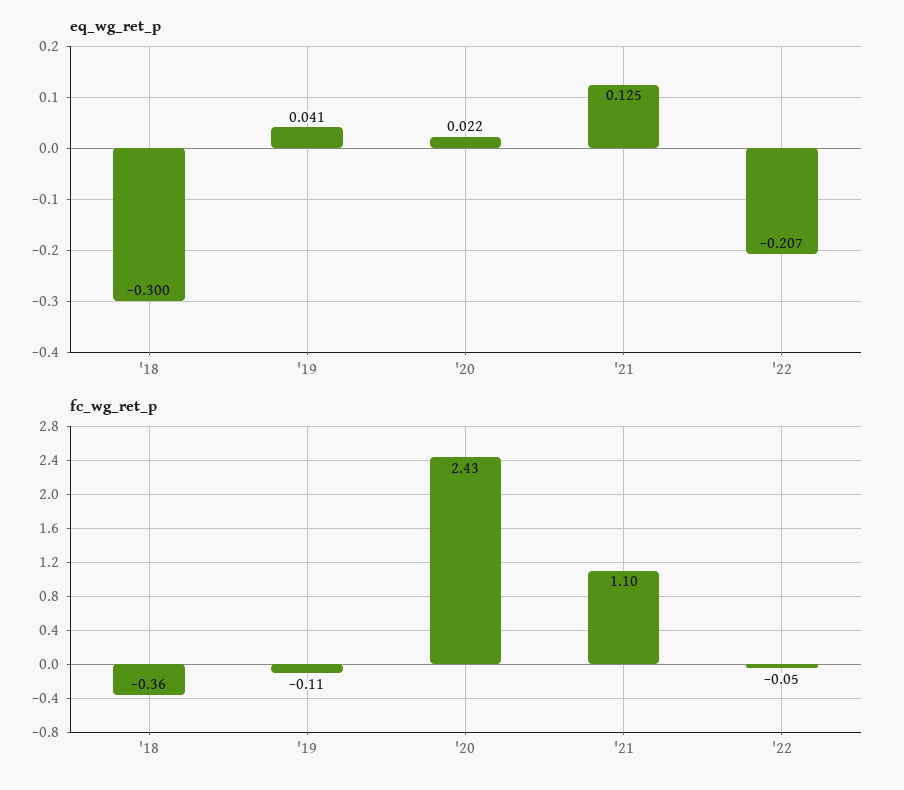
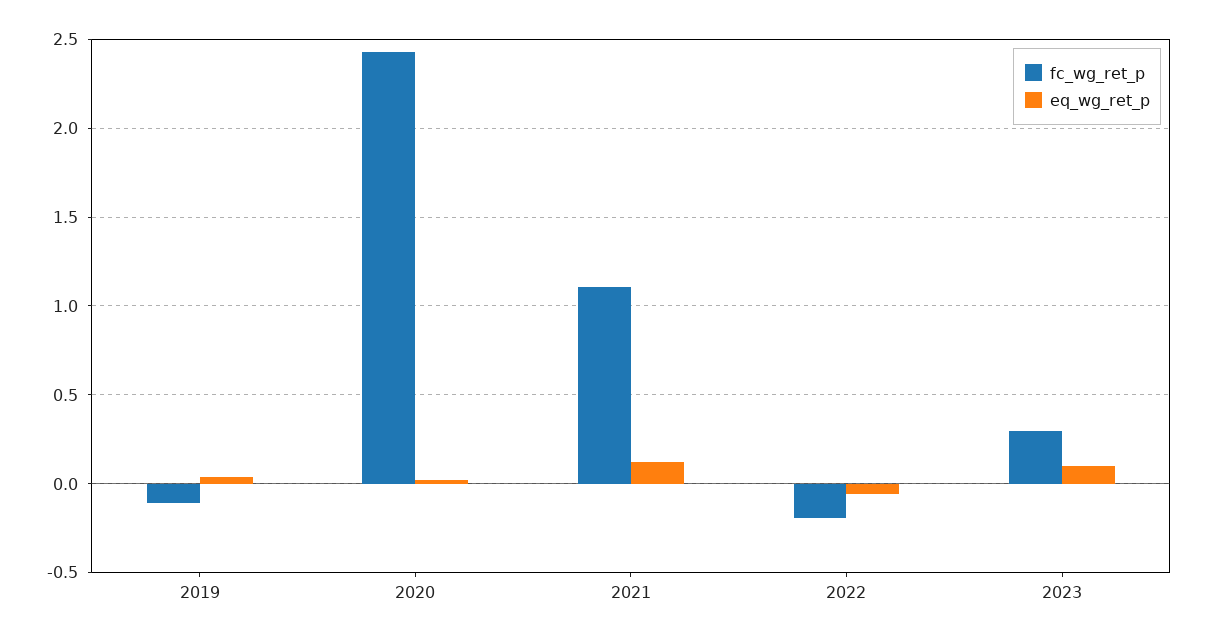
eq_wg_ret_p, '18: -0.3 -> none
eq_wg_ret_p, '22: -0.207 -> -0.05
fc_wg_ret_p, '18: -0.36 -> none
fc_wg_ret_p, '22: -0.05 -> -0.2
fc_wg_ret_p, 2023: none -> 0.3
eq_wg_ret_p, 2023: none -> 0.1

